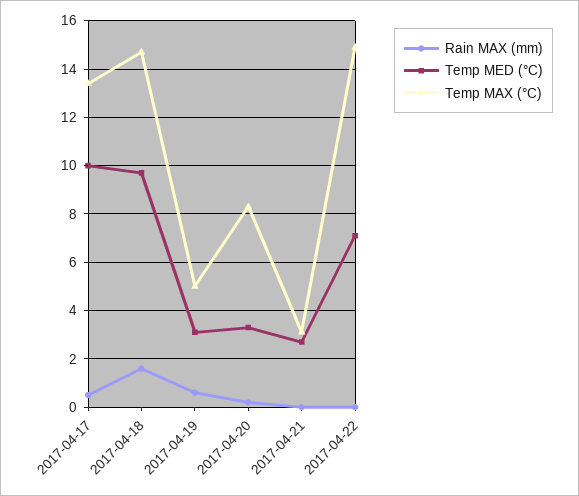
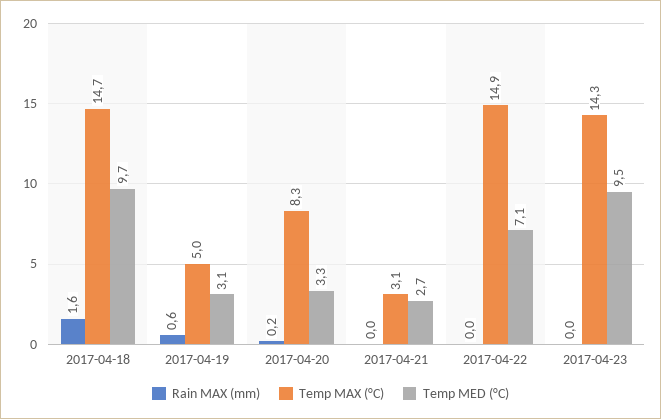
Rain MAX (mm), 2017-04-17: 0.5 -> none
Temp MED (°C), 2017-04-17: 10 -> none
Temp MAX (°C), 2017-04-17: 13.5 -> none
Rain MAX (mm), 2017-04-23: none -> 0
Temp MAX (°C), 2017-04-23: none -> 14.3
Temp MED (°C), 2017-04-23: none -> 9.5

